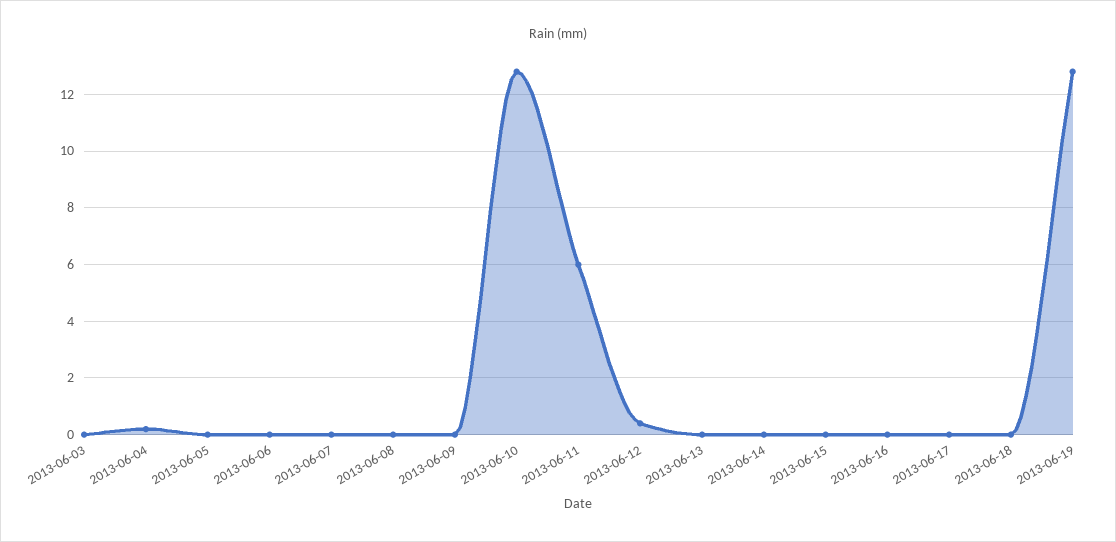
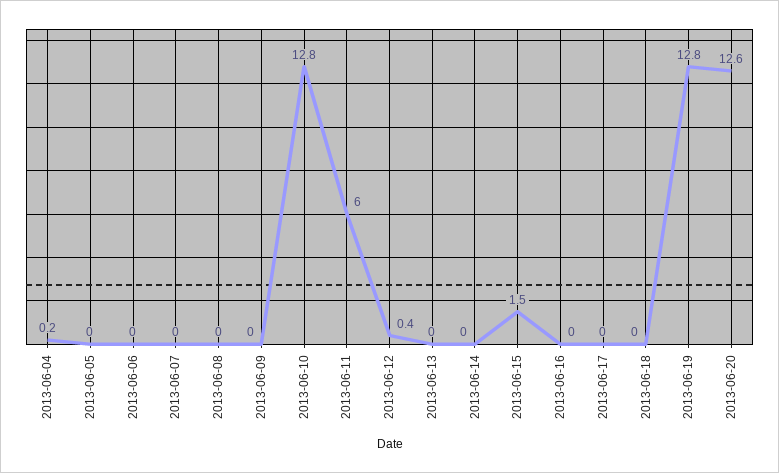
2013-06-03: 0 -> none
2013-06-15: 0 -> 1.5
2013-06-20: none -> 12.6

